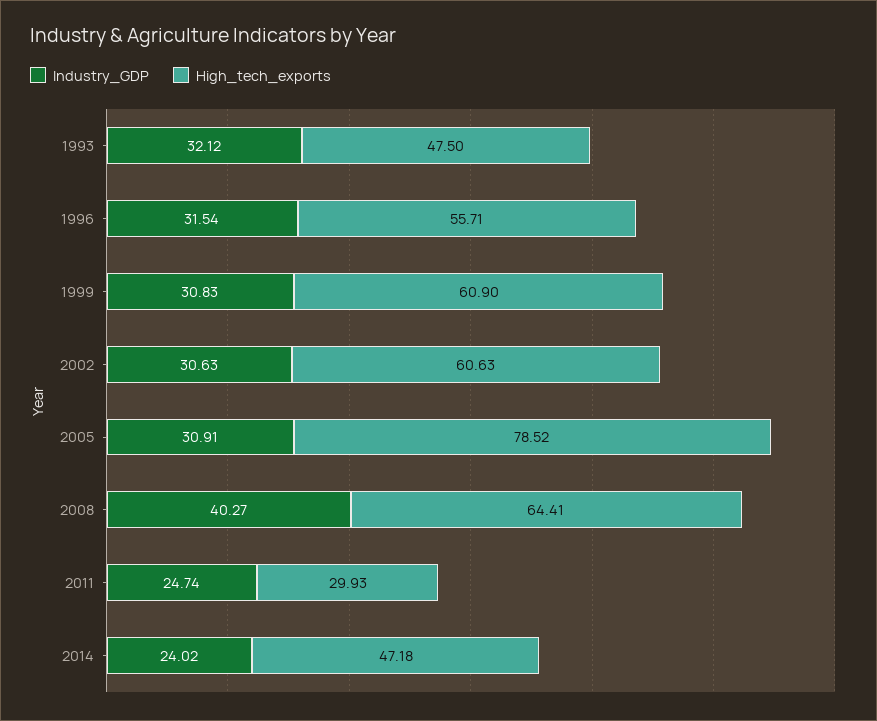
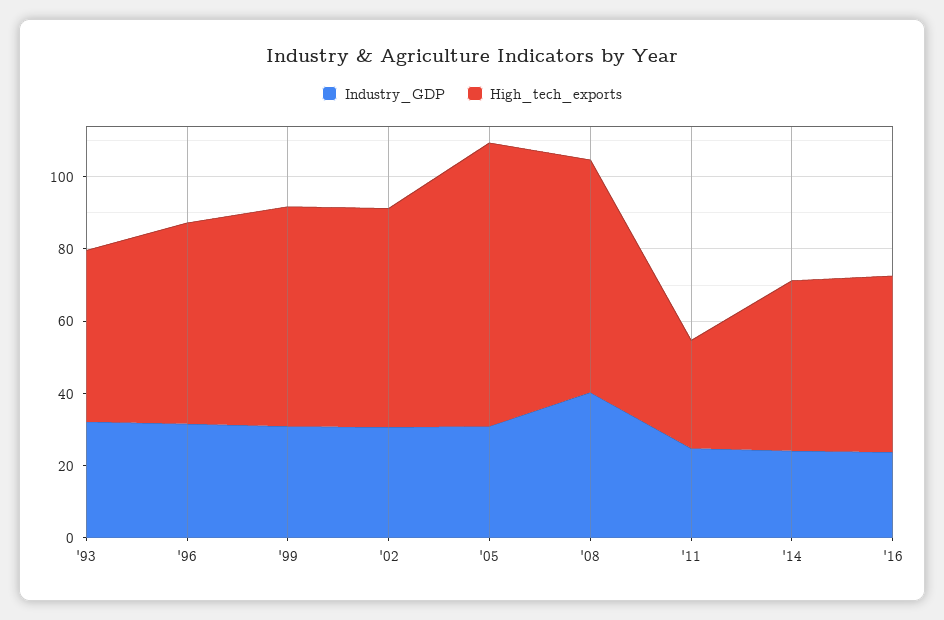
Industry_GDP, '16: none -> 25
High_tech_exports, '16: none -> 50

